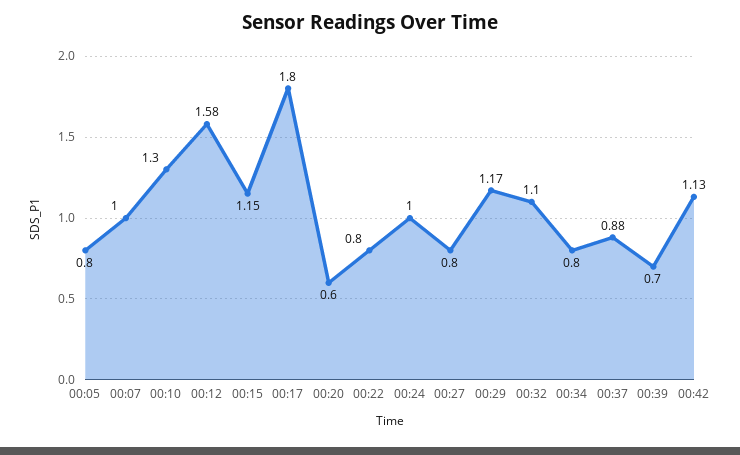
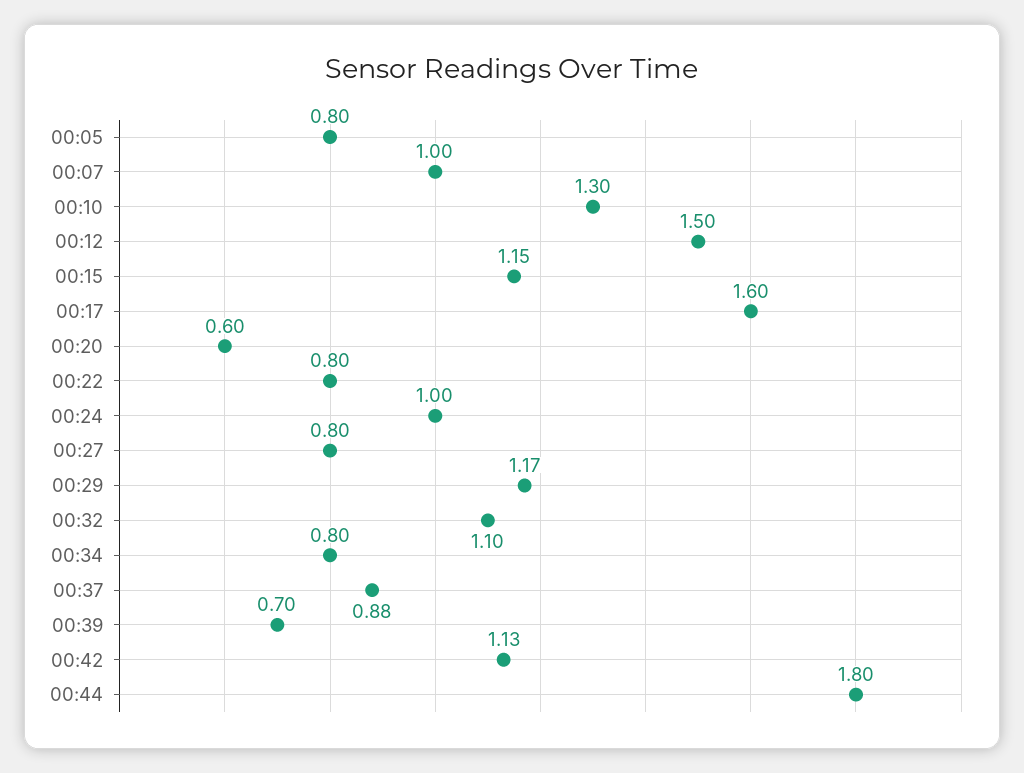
00:12: 1.58 -> 1.5
00:17: 1.8 -> 1.6
00:44: none -> 1.8

